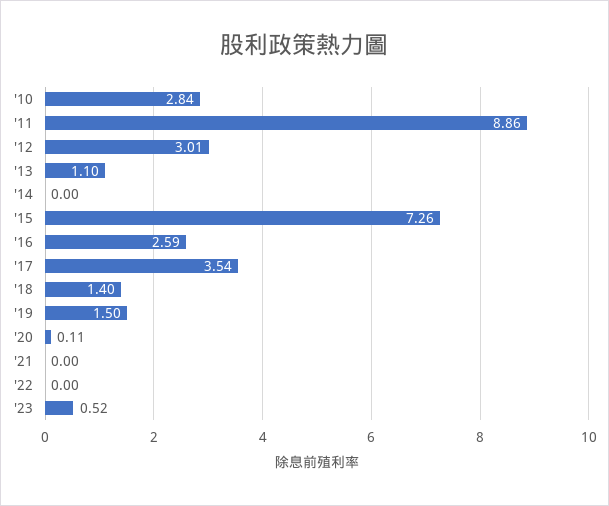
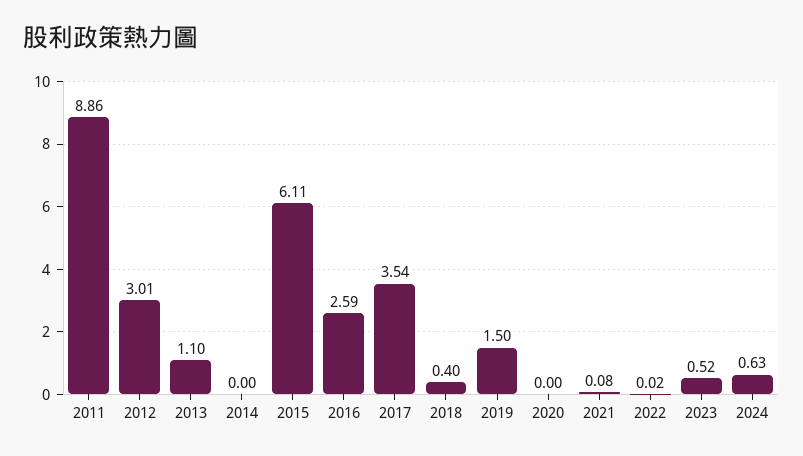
'10: 2.84 -> none
'15: 7.26 -> 6.11
'18: 1.4 -> 0.4
'20: 0.11 -> 0
'21: 0 -> 0.08
'22: 0 -> 0.02
2024: none -> 0.63

